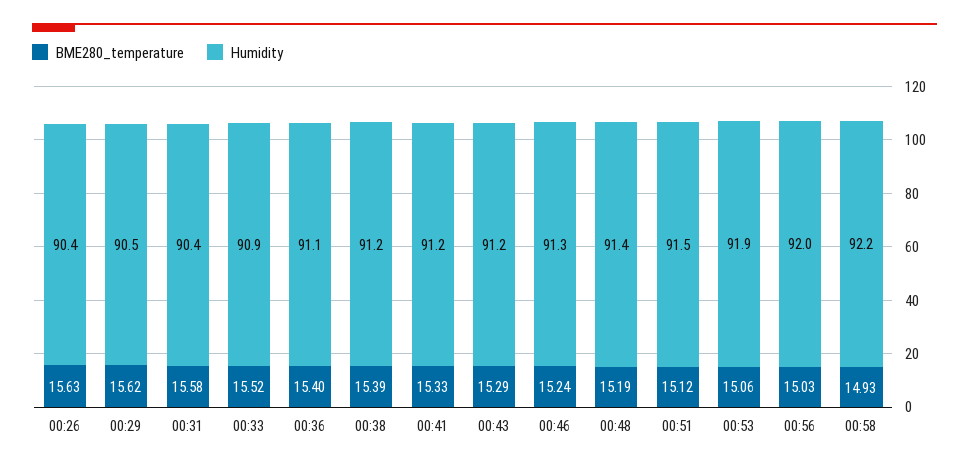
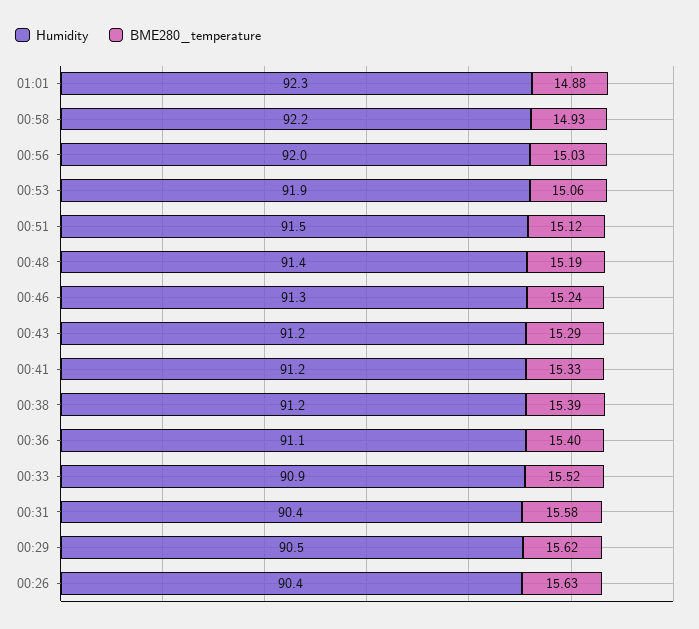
Humidity, 01:01: none -> 92.3
BME280_temperature, 01:01: none -> 14.88

